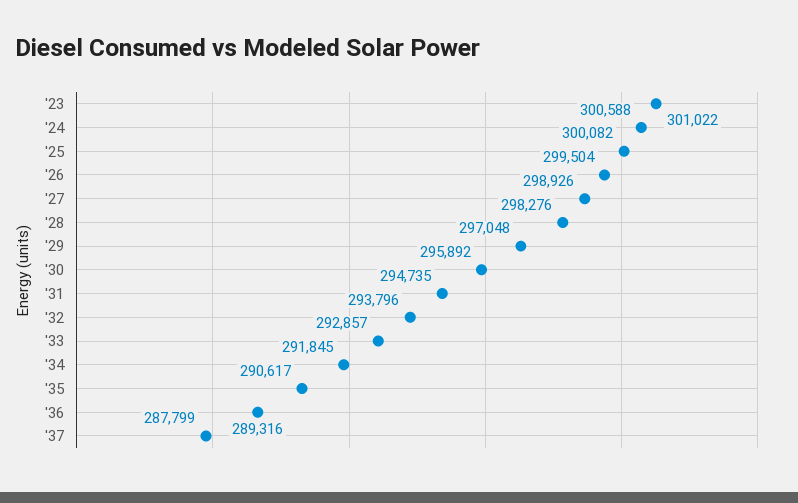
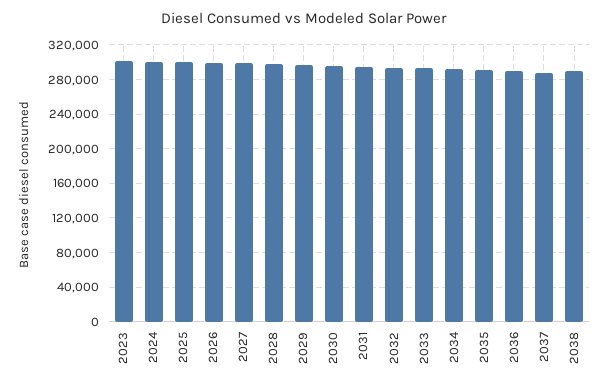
2038: none -> 290000

